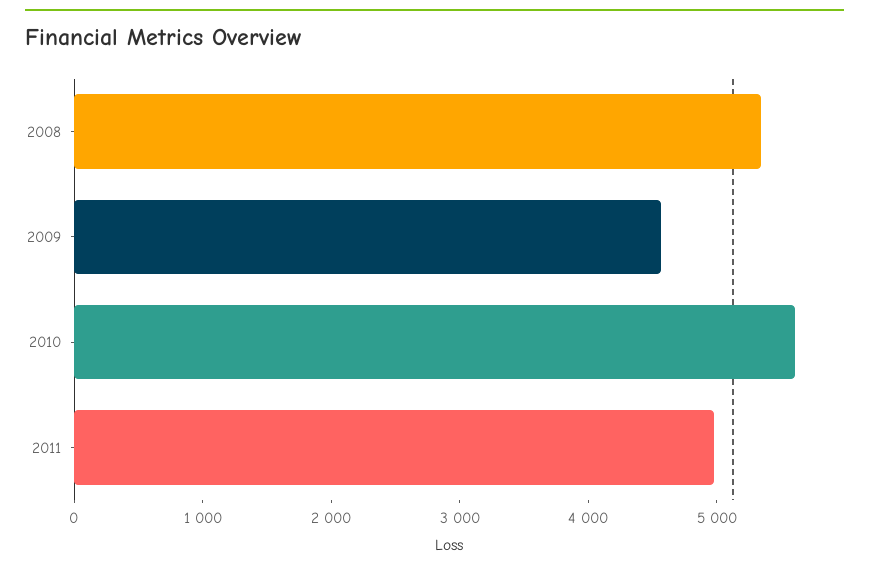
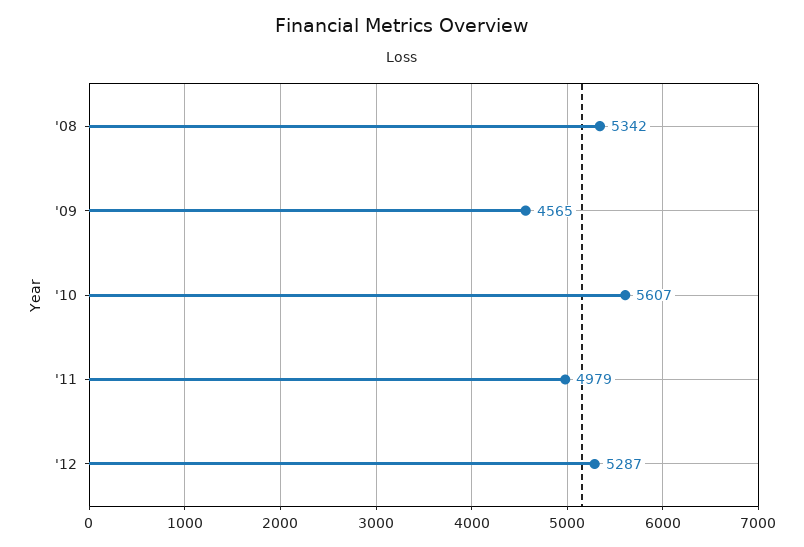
'12: none -> 5287

